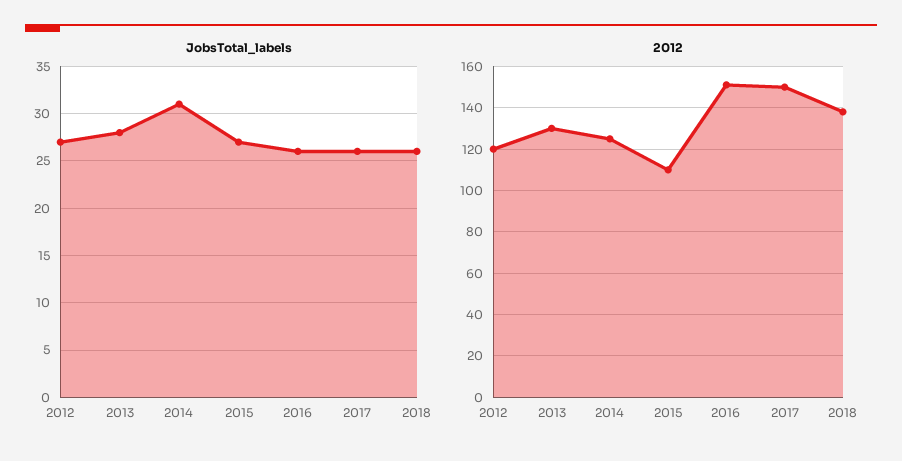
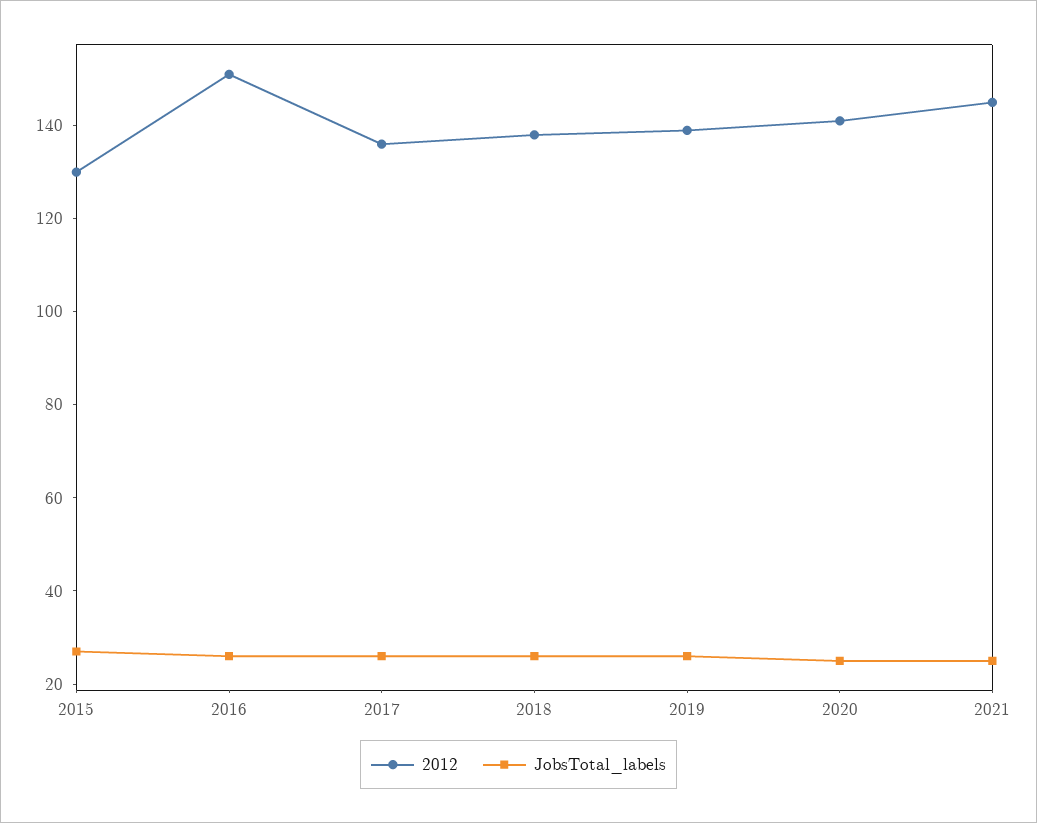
JobsTotal_labels, 2012: 27 -> none
JobsTotal_labels, 2013: 28 -> none
JobsTotal_labels, 2014: 31 -> none
2012, 2012: 120 -> none
2012, 2013: 130 -> none
2012, 2014: 125 -> none
2012, 2015: 110 -> 130
2012, 2017: 150 -> 135
2012, 2019: none -> 140
JobsTotal_labels, 2019: none -> 25
2012, 2020: none -> 140
JobsTotal_labels, 2020: none -> 25
2012, 2021: none -> 145
JobsTotal_labels, 2021: none -> 25

